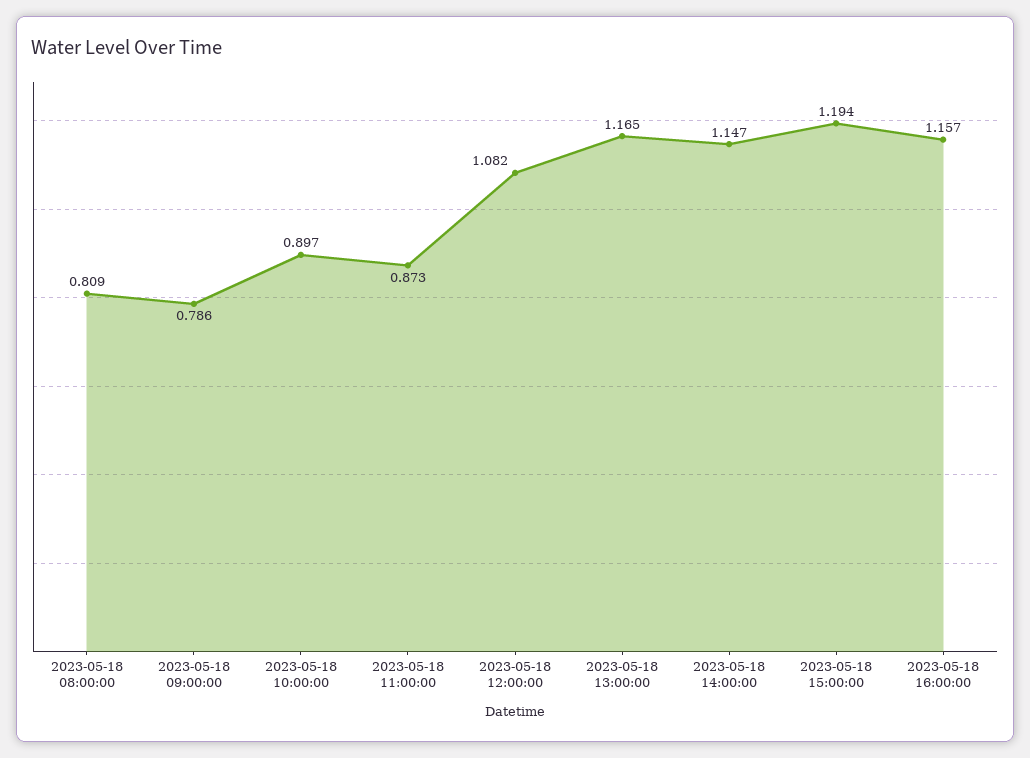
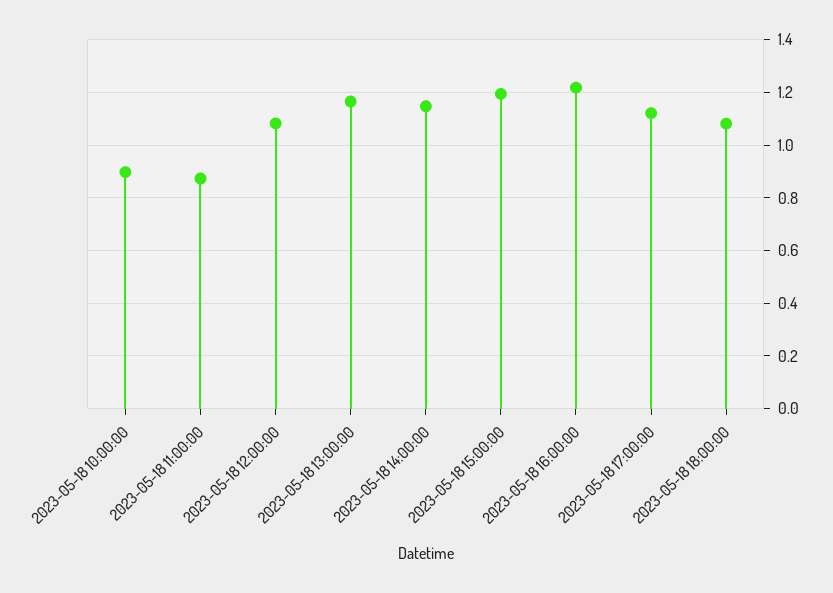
2023-05-18 08:00:00: 0.809 -> none
2023-05-18 09:00:00: 0.786 -> none
2023-05-18 16:00:00: 1.157 -> 1.225
2023-05-18 17:00:00: none -> 1.125
2023-05-18 18:00:00: none -> 1.075

